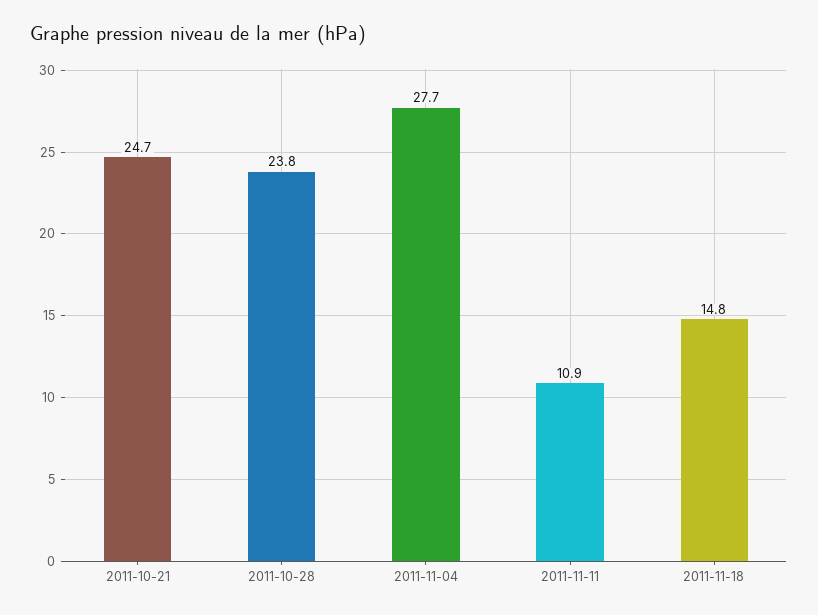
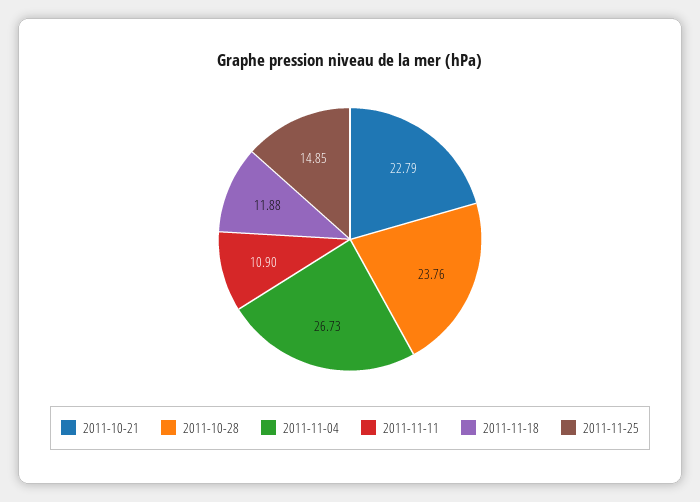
2011-10-21: 24.7 -> 22.79
2011-11-04: 27.7 -> 26.73
2011-11-18: 14.8 -> 11.88
2011-11-25: none -> 14.85

